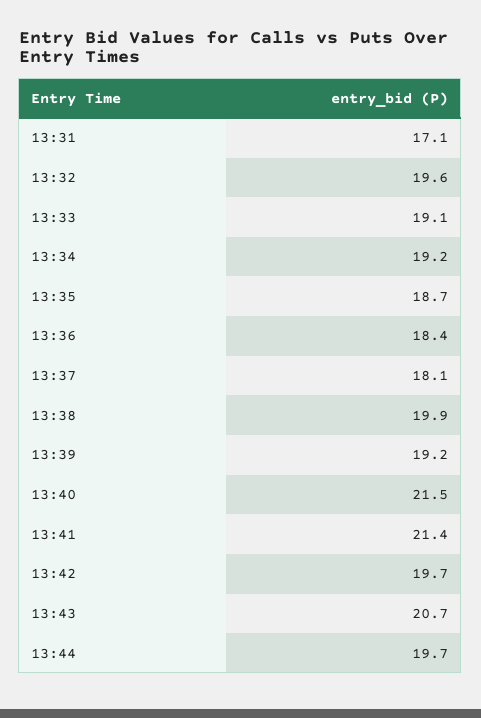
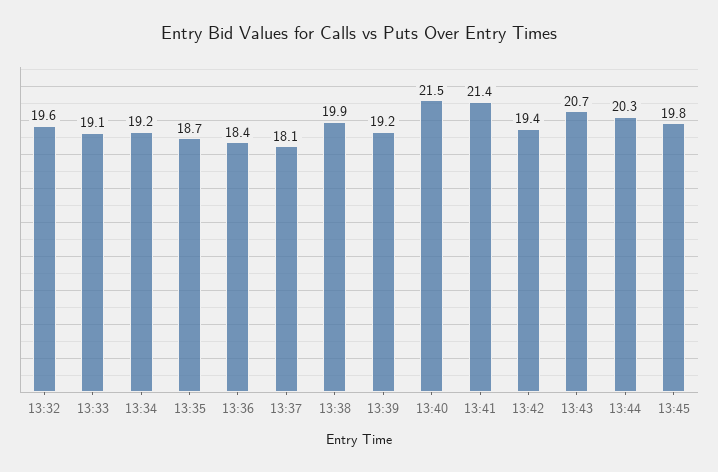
13:31: 17.1 -> none
13:42: 19.7 -> 19.4
13:44: 19.7 -> 20.3
13:45: none -> 19.8

